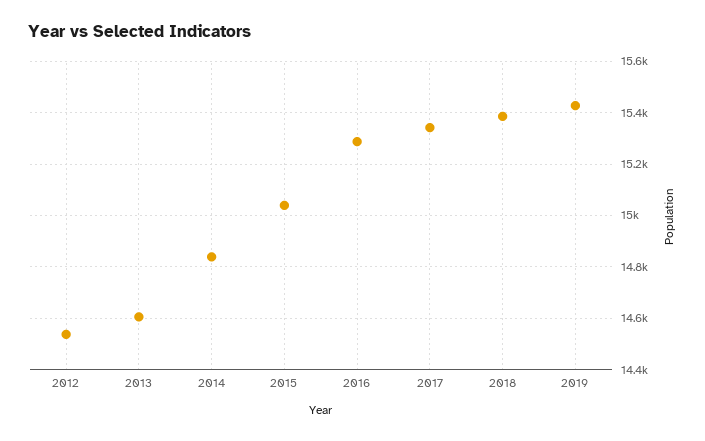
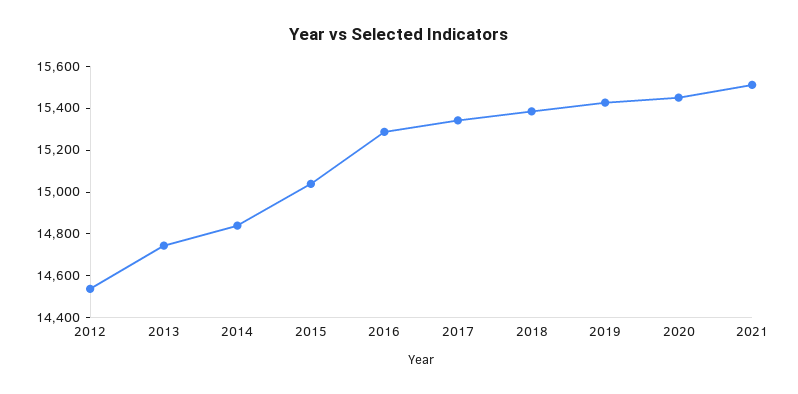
2013: 14600 -> 14750
2020: none -> 15450
2021: none -> 15500

